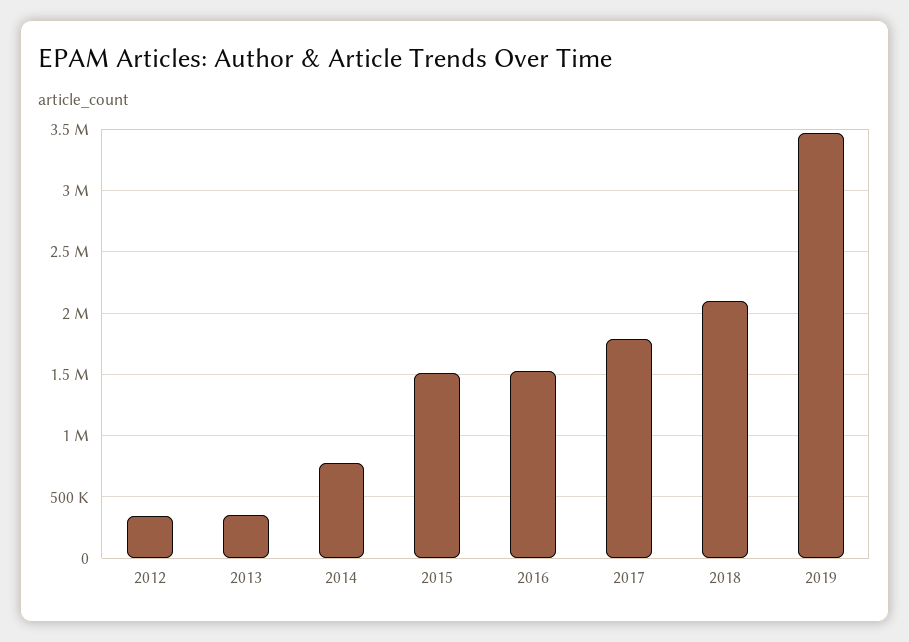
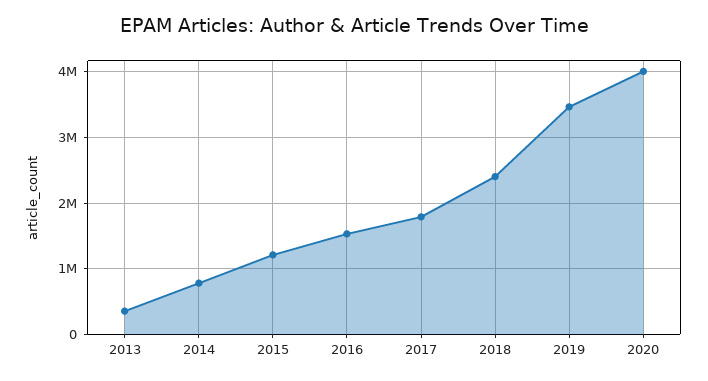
2012: 350000 -> none
2015: 1500000 -> 1200000
2018: 2100000 -> 2400000
2020: none -> 4000000

